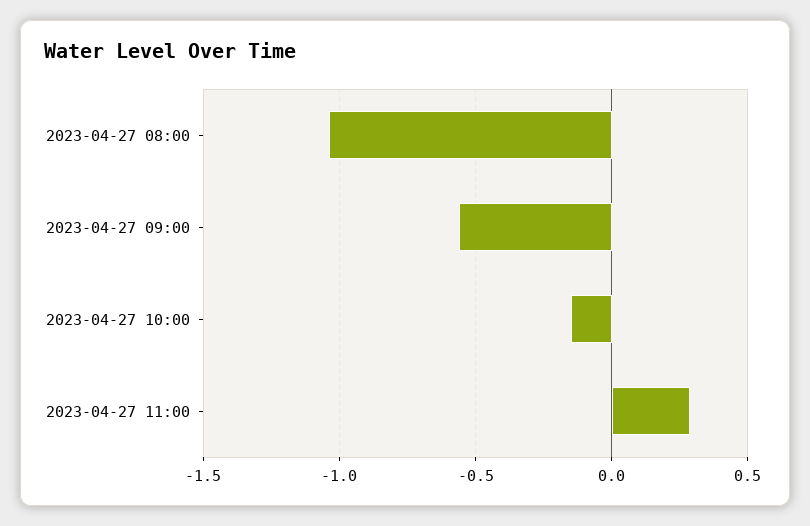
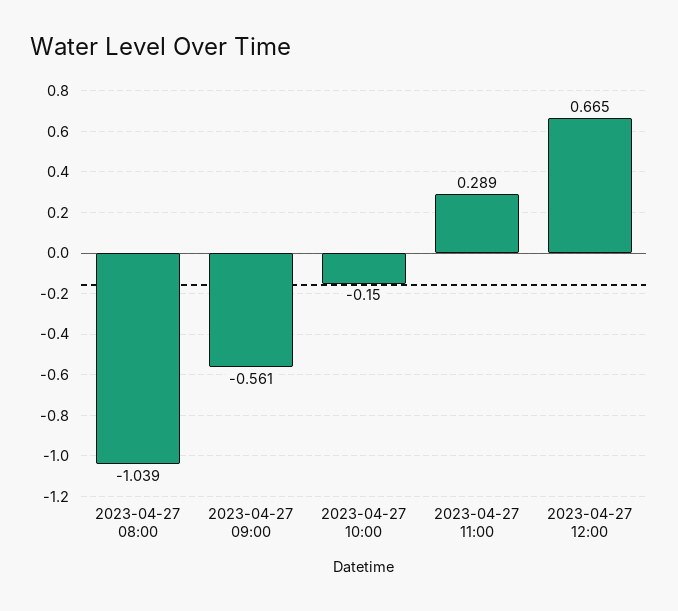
2023-04-27 12:00: none -> 0.665

